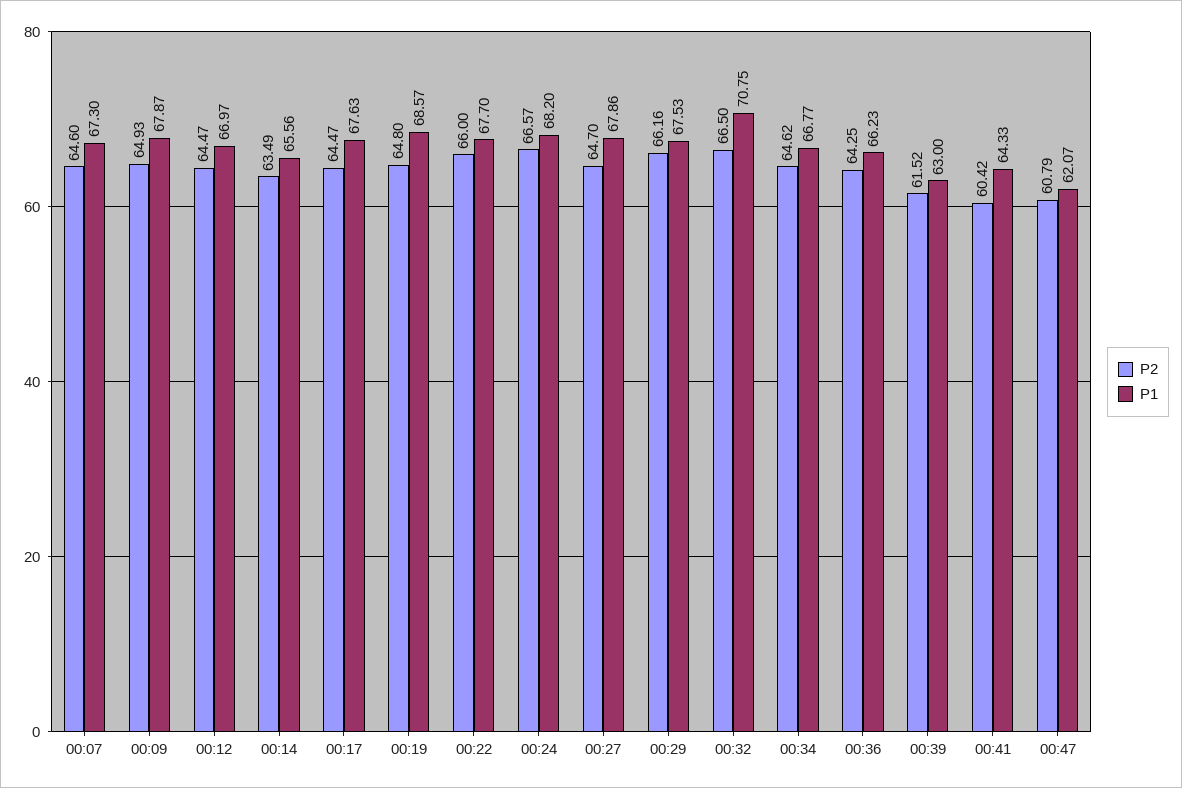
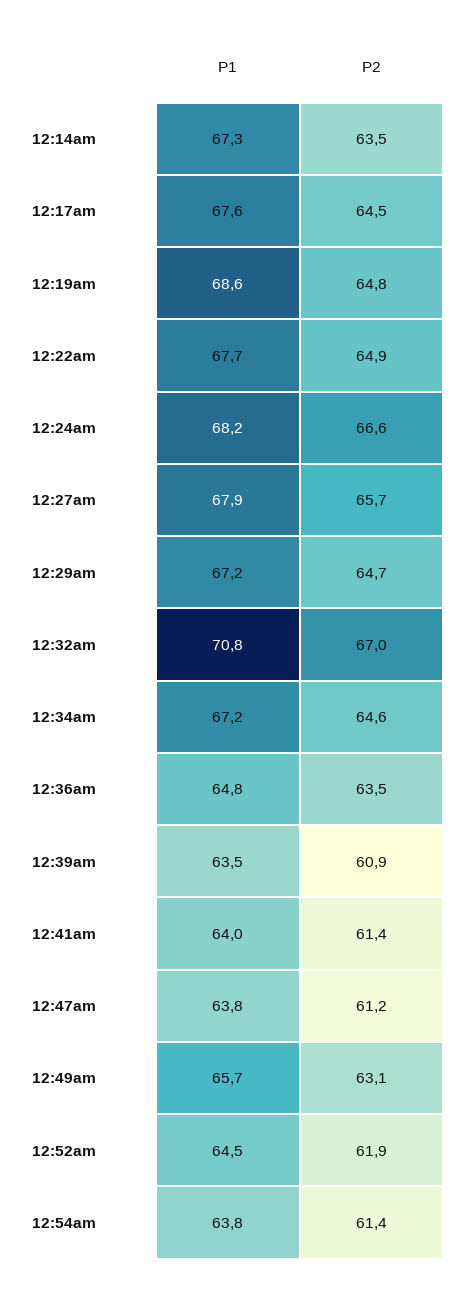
P2, 00:07: 64.6 -> none
P1, 00:07: 67.3 -> none
P2, 00:09: 64.93 -> none
P1, 00:09: 67.87 -> none
P2, 00:12: 64.47 -> none
P1, 00:12: 66.97 -> none
P1, 00:14: 65.56 -> 67.3
P2, 00:22: 66 -> 64.9
P2, 00:27: 64.7 -> 65.7
P2, 00:29: 66.16 -> 64.7
P1, 00:29: 67.53 -> 67.2
P2, 00:32: 66.5 -> 67
P1, 00:34: 66.77 -> 67.2
P2, 00:36: 64.25 -> 63.5
P1, 00:36: 66.23 -> 64.8
P2, 00:39: 61.52 -> 60.9
P1, 00:39: 63 -> 63.5
P2, 00:41: 60.42 -> 61.4
P1, 00:41: 64.33 -> 64
P2, 00:47: 60.79 -> 61.2
P1, 00:47: 62.07 -> 63.8
P1, 12:49am: none -> 65.7
P2, 12:49am: none -> 63.1
P1, 12:52am: none -> 64.5
P2, 12:52am: none -> 61.9
P1, 12:54am: none -> 63.8
P2, 12:54am: none -> 61.4

